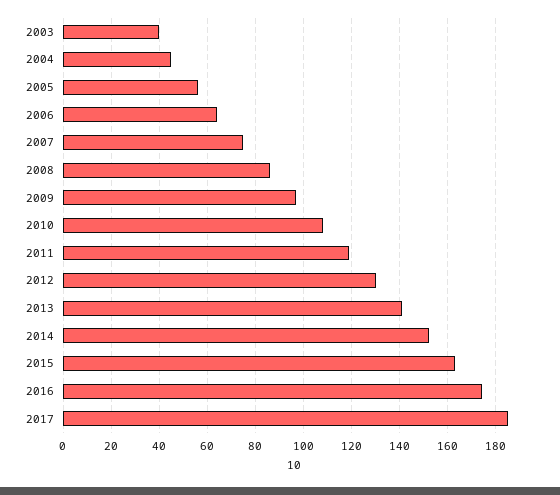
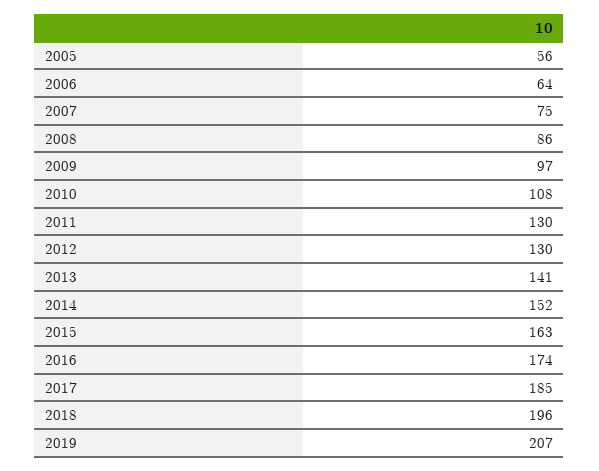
2003: 40 -> none
2004: 45 -> none
2011: 120 -> 130
2018: none -> 196
2019: none -> 207

